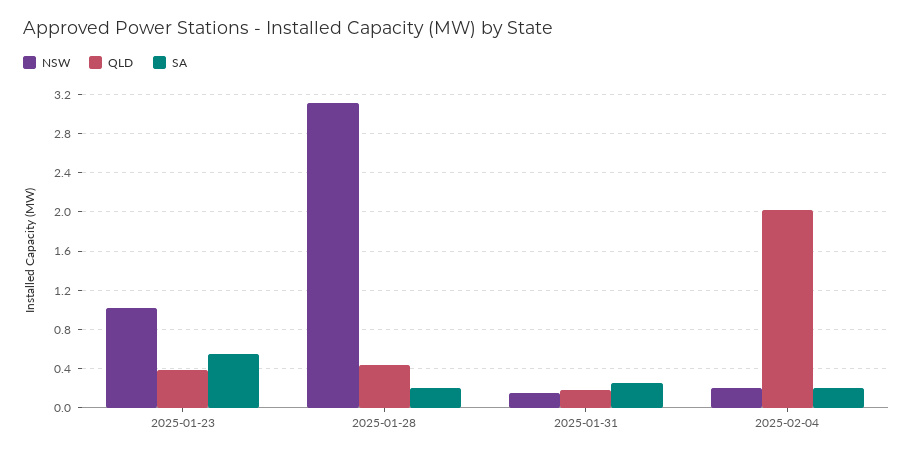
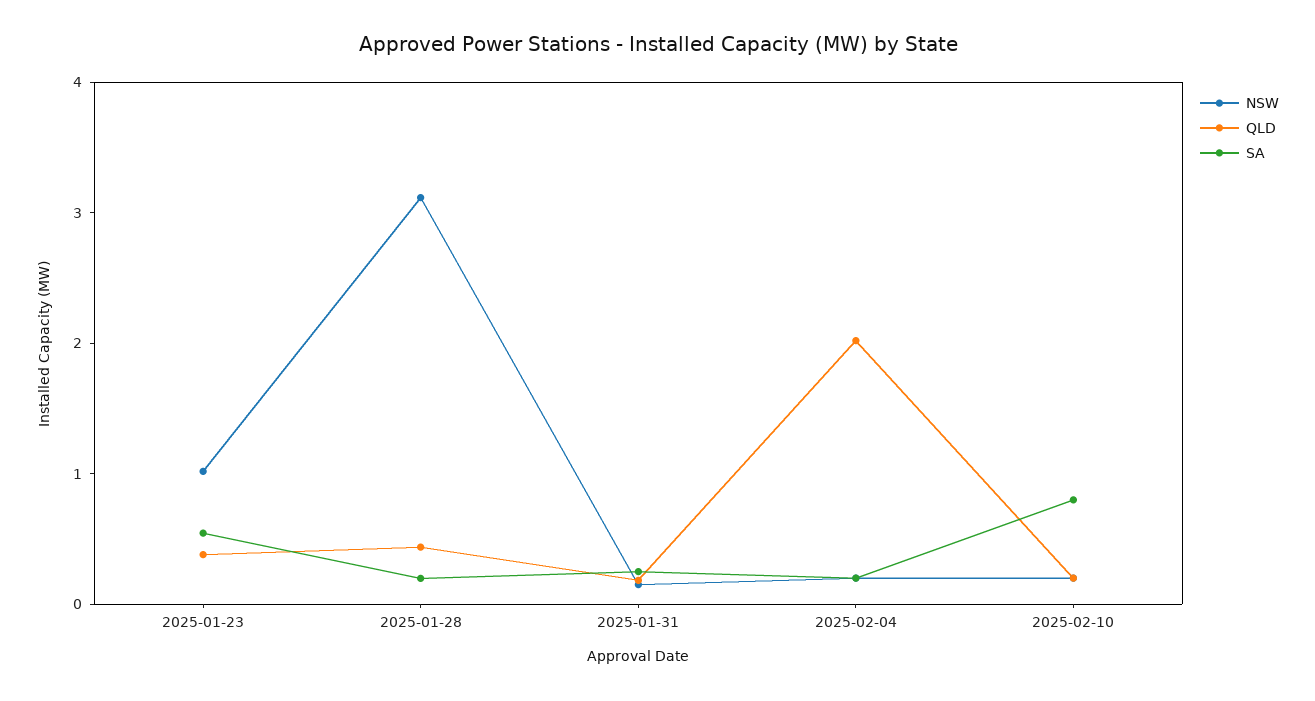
NSW, 2025-02-10: none -> 0.2
QLD, 2025-02-10: none -> 0.2
SA, 2025-02-10: none -> 0.8

